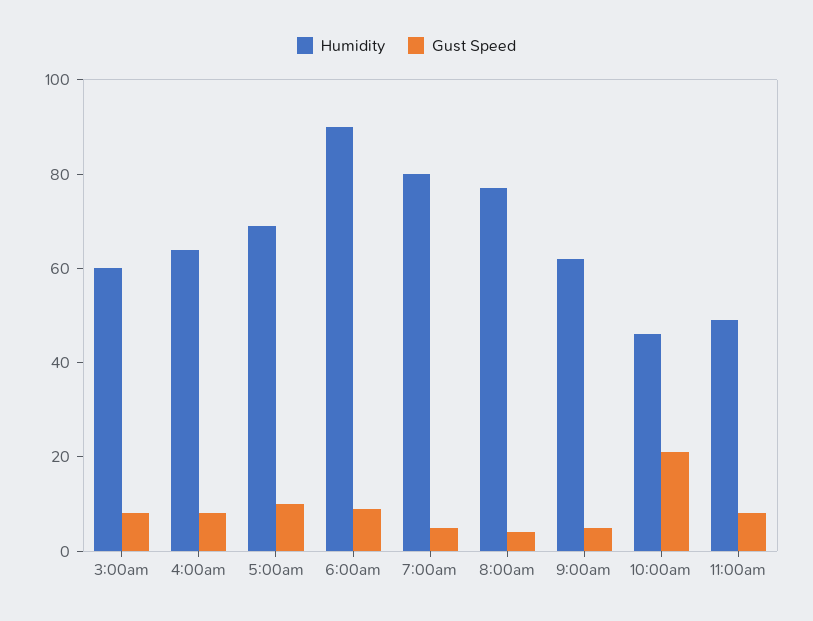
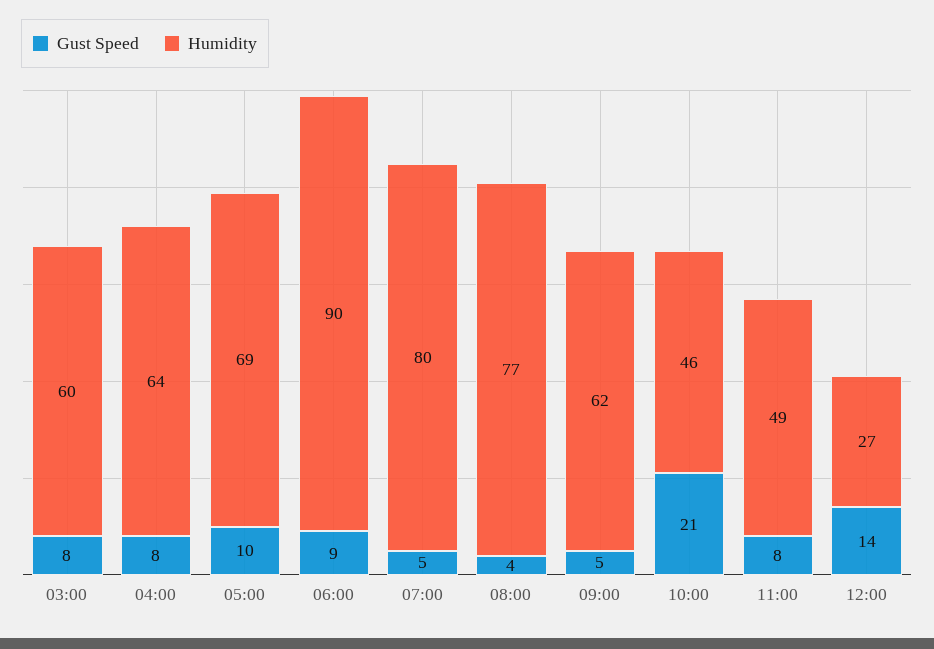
Gust Speed, 12:00: none -> 14
Humidity, 12:00: none -> 27

